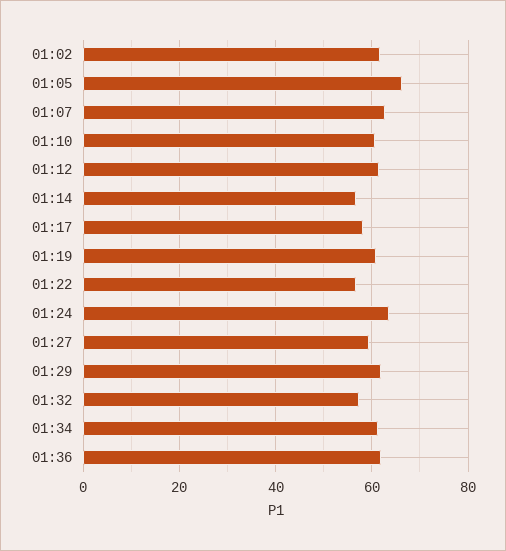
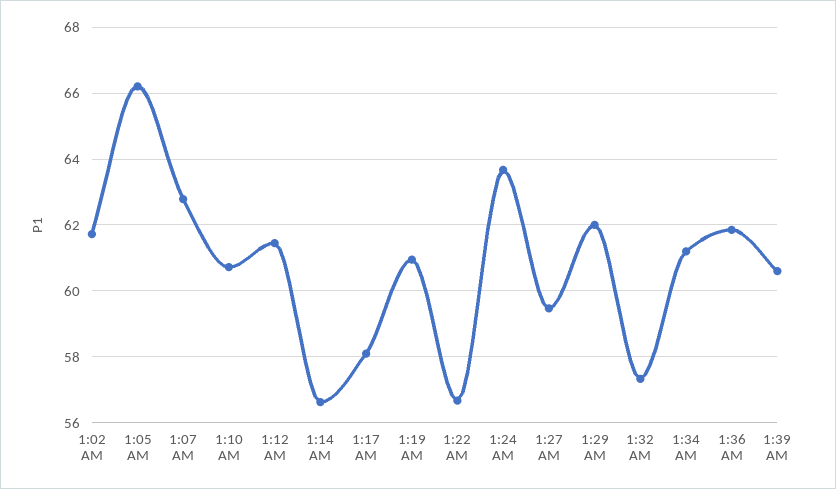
1:39 AM: none -> 60.6

